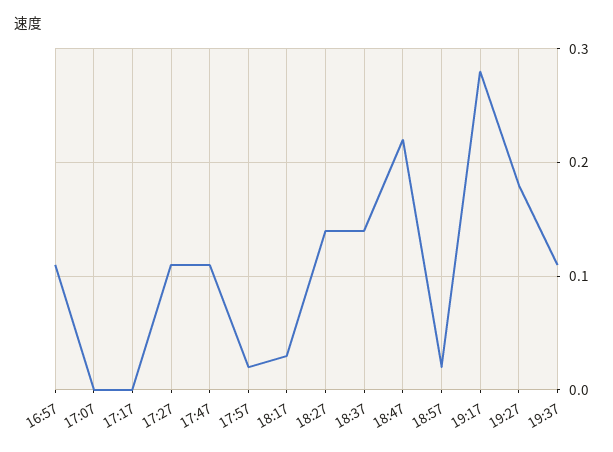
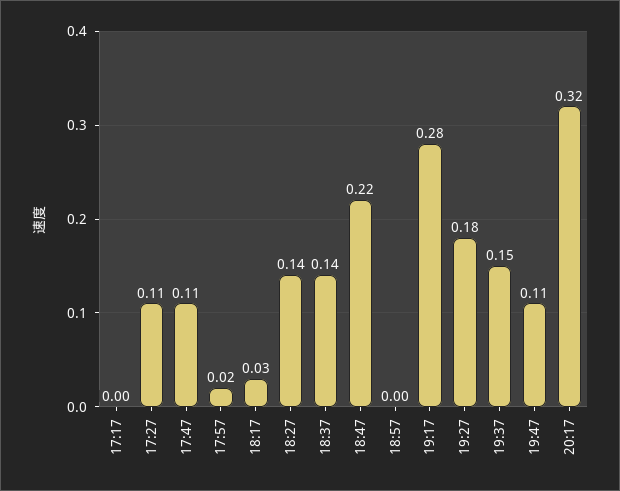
16:57: 0.11 -> none
17:07: 0 -> none
18:57: 0.02 -> 0
19:37: 0.11 -> 0.15
19:47: none -> 0.11
20:17: none -> 0.32

